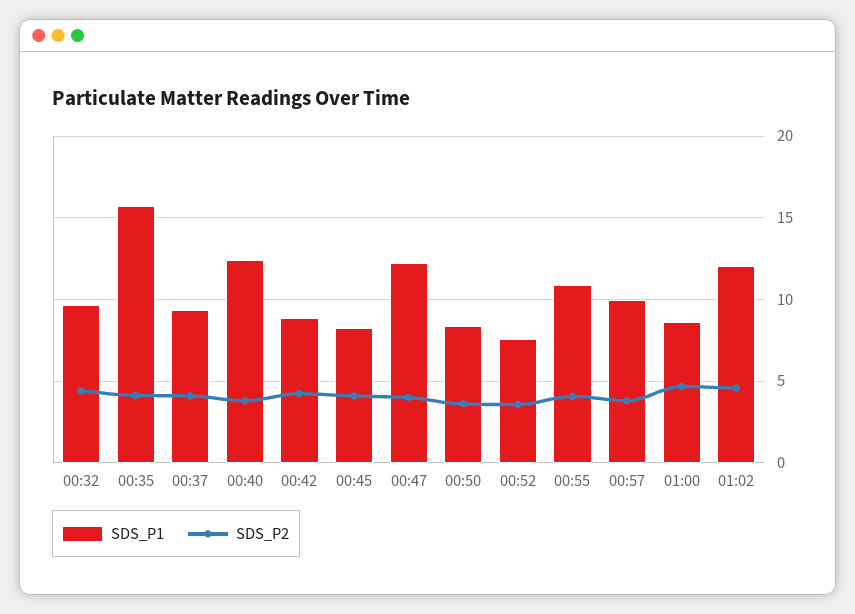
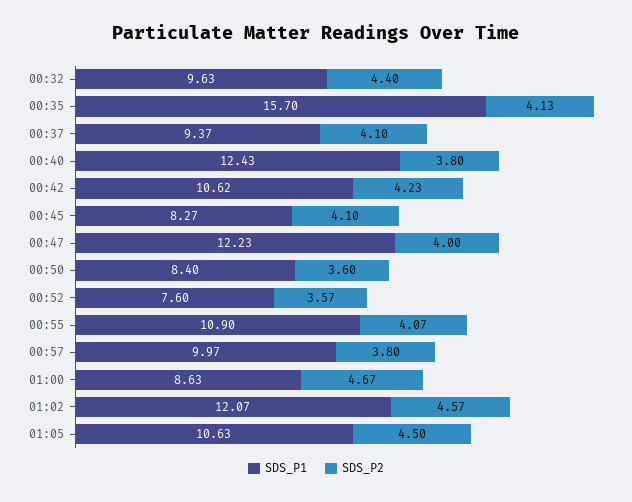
SDS_P1, 00:42: 9 -> 10.62
SDS_P1, 01:05: none -> 10.63
SDS_P2, 01:05: none -> 4.5

